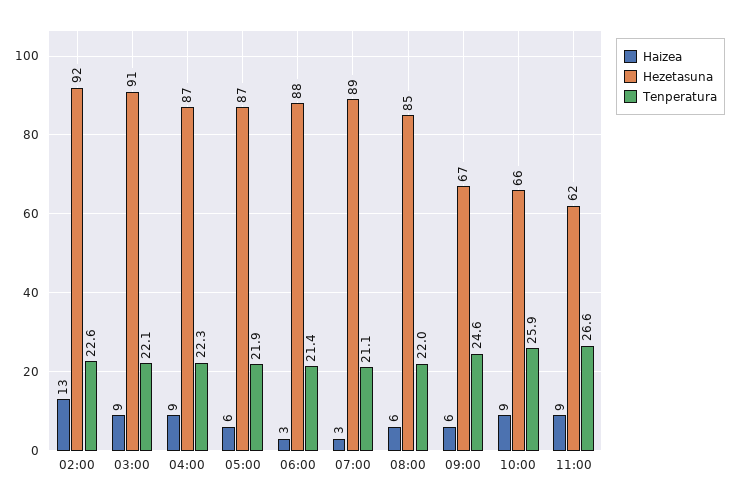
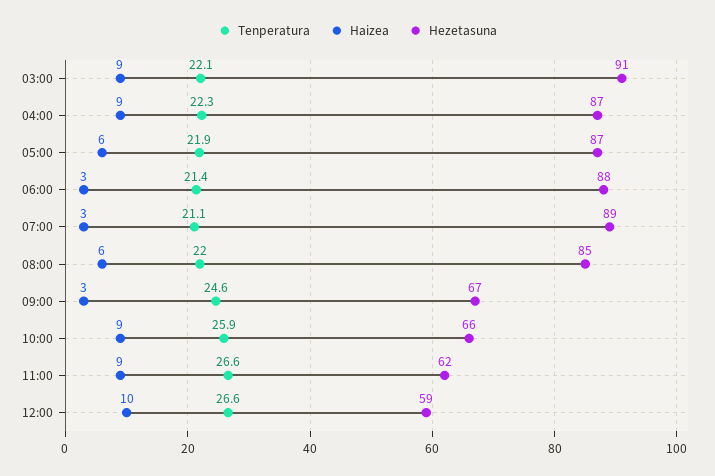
Haizea, 02:00: 13 -> none
Hezetasuna, 02:00: 92 -> none
Tenperatura, 02:00: 22.6 -> none
Haizea, 09:00: 6 -> 3
Tenperatura, 12:00: none -> 26.6
Haizea, 12:00: none -> 10
Hezetasuna, 12:00: none -> 59

